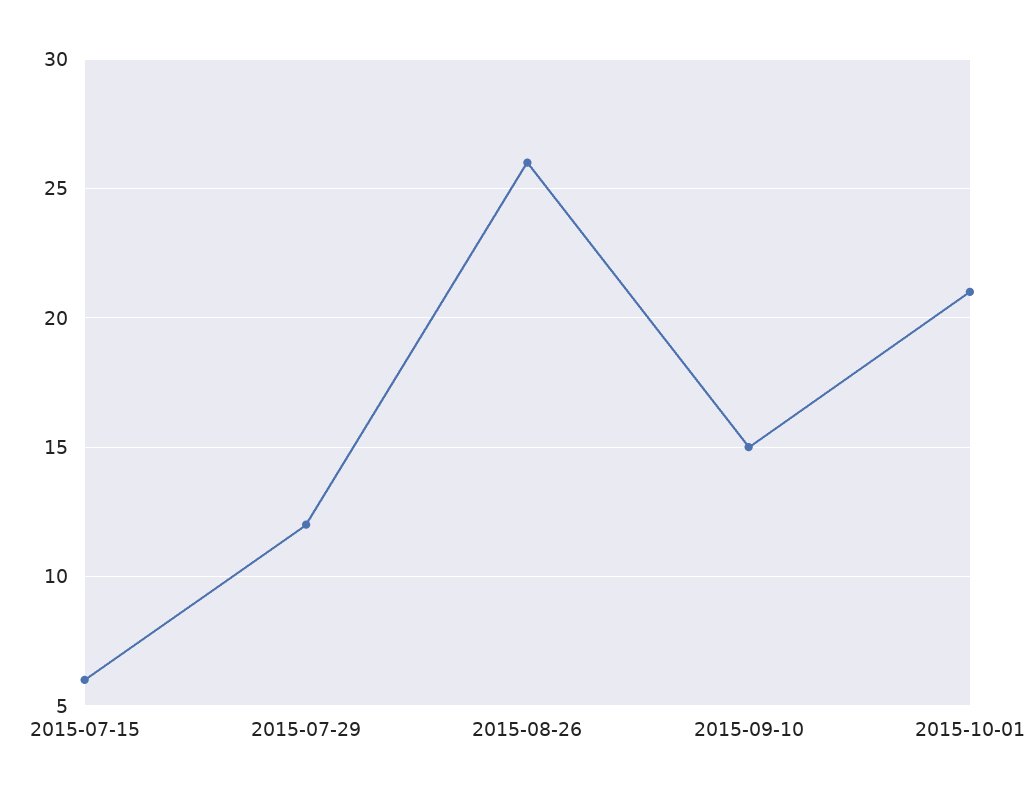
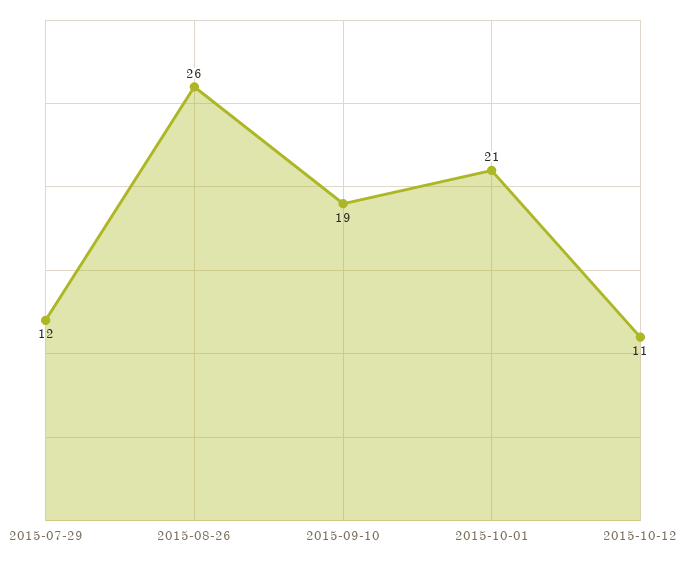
2015-07-15: 6 -> none
2015-09-10: 15 -> 19
2015-10-12: none -> 11

